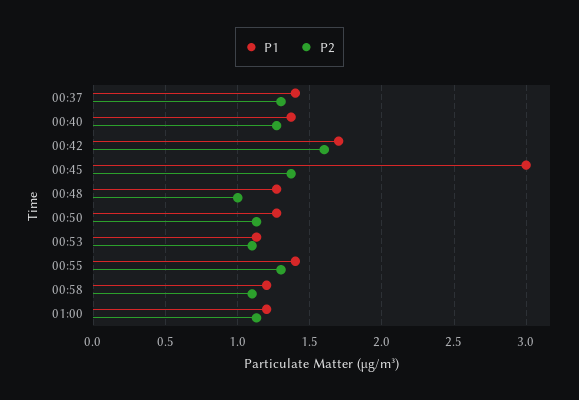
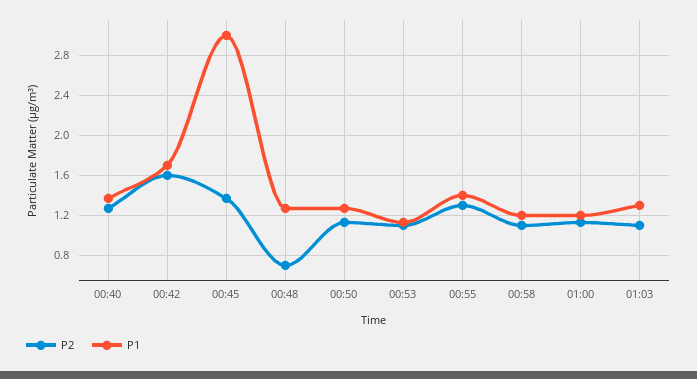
P1, 00:37: 1.4 -> none
P2, 00:37: 1.3 -> none
P2, 00:48: 1 -> 0.7
P2, 01:03: none -> 1.1
P1, 01:03: none -> 1.3

